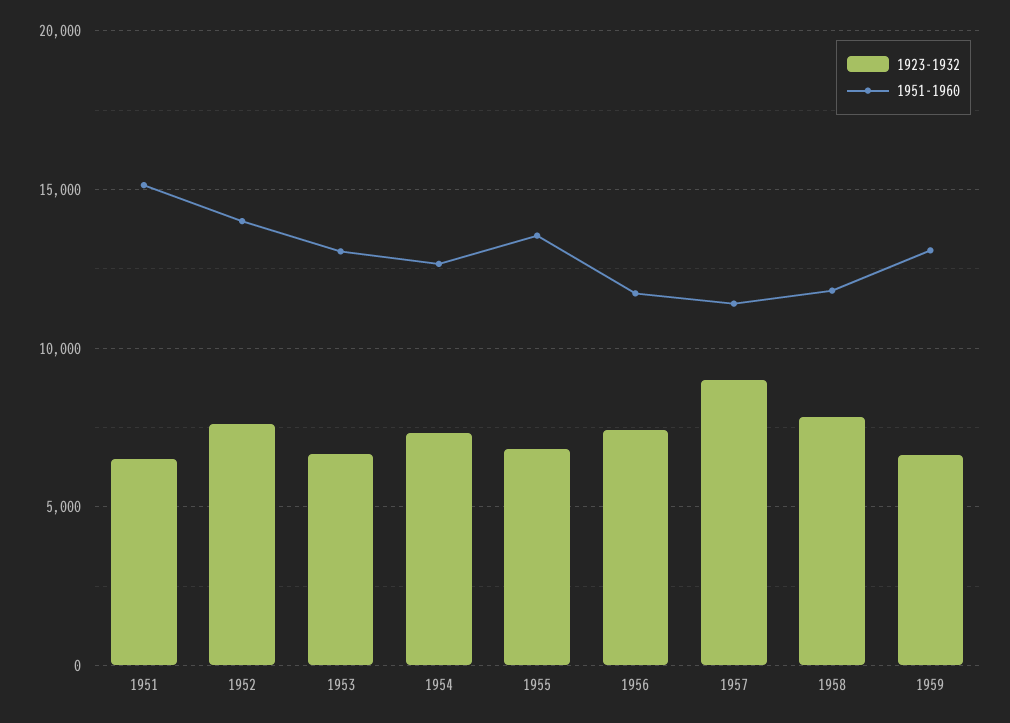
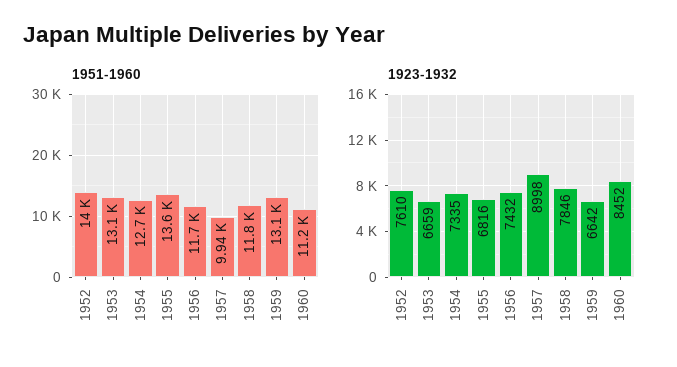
1923-1932, 1951: 6500 -> none
1951-1960, 1951: 15000 -> none
1951-1960, 1957: 11500 -> 9940
1951-1960, 1960: none -> 11200
1923-1932, 1960: none -> 8452

